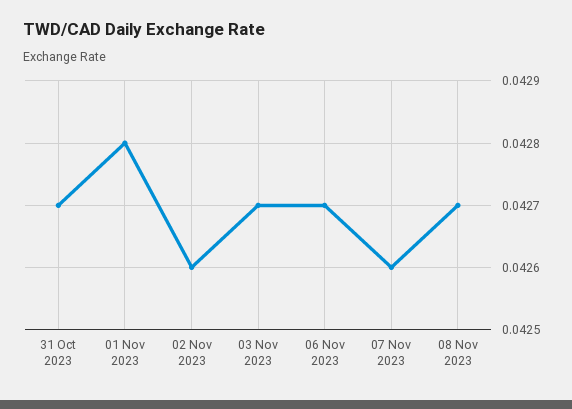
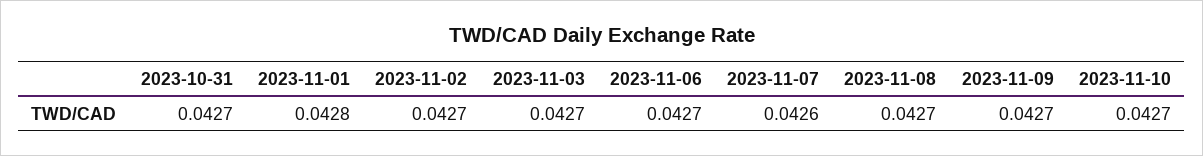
02 Nov 2023: 0.0426 -> 0.0427
2023-11-09: none -> 0.0427
2023-11-10: none -> 0.0427

